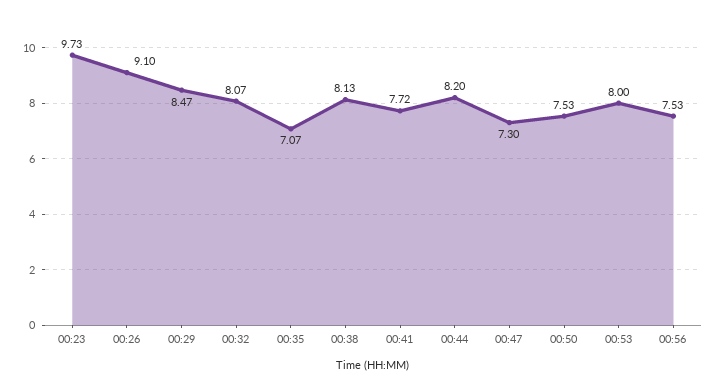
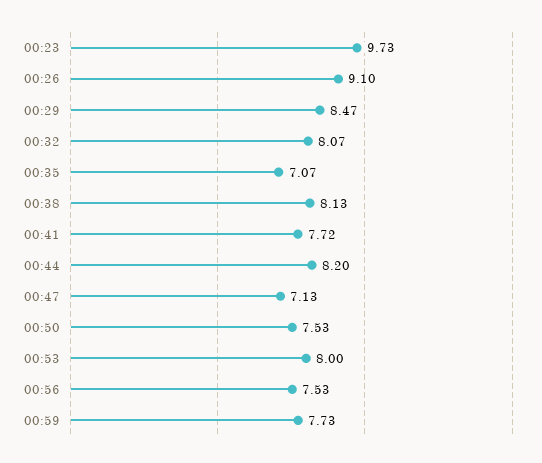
00:47: 7.3 -> 7.13
00:59: none -> 7.73

